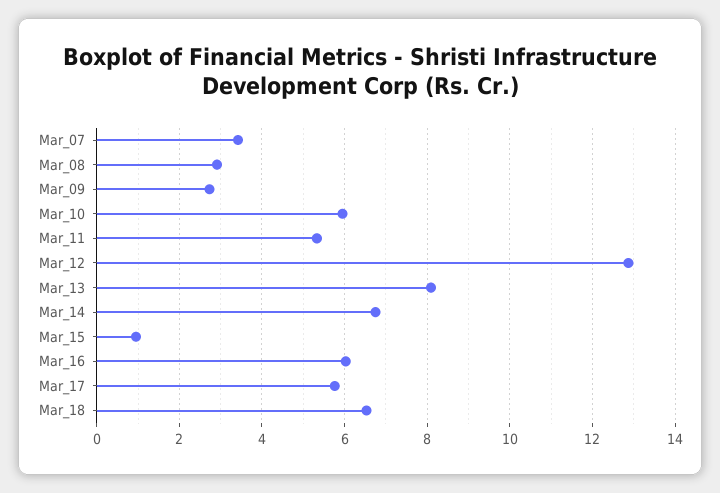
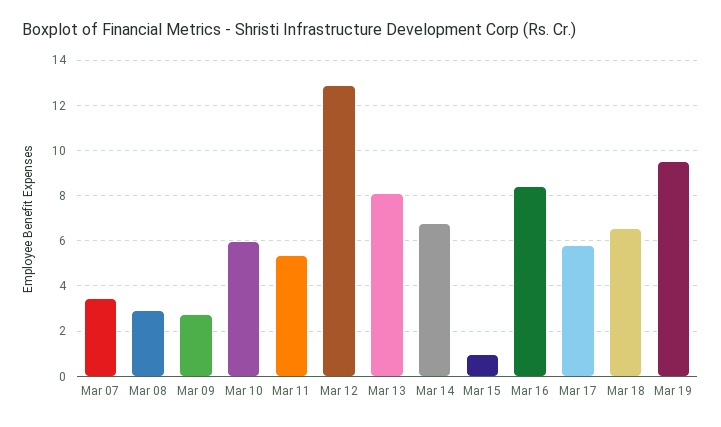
Mar_16: 6 -> 8.5
Mar 19: none -> 9.5

